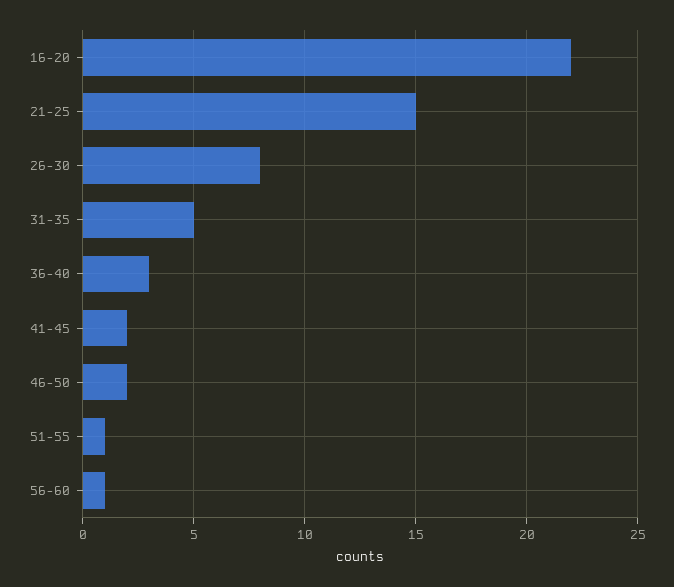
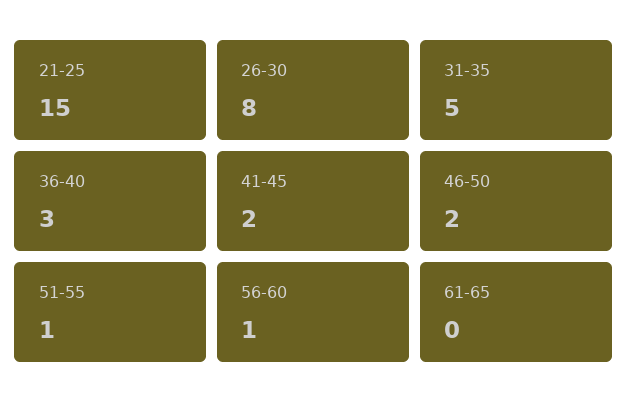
16-20: 22 -> none
61-65: none -> 0

